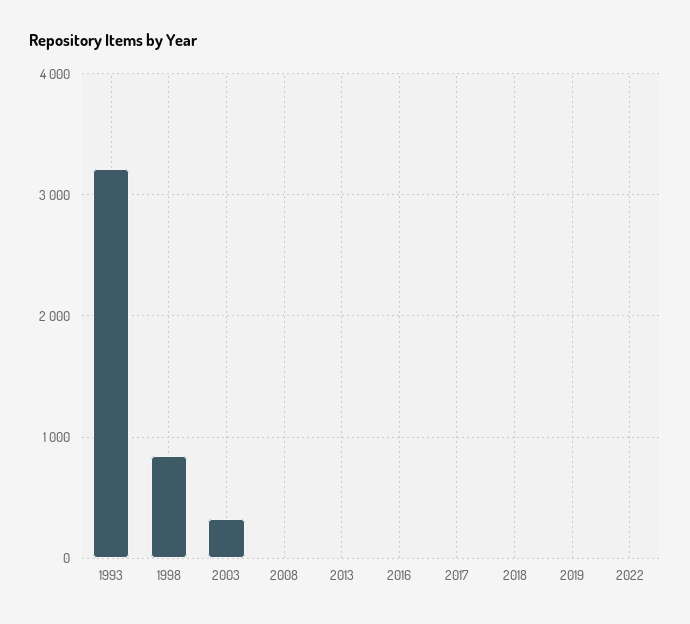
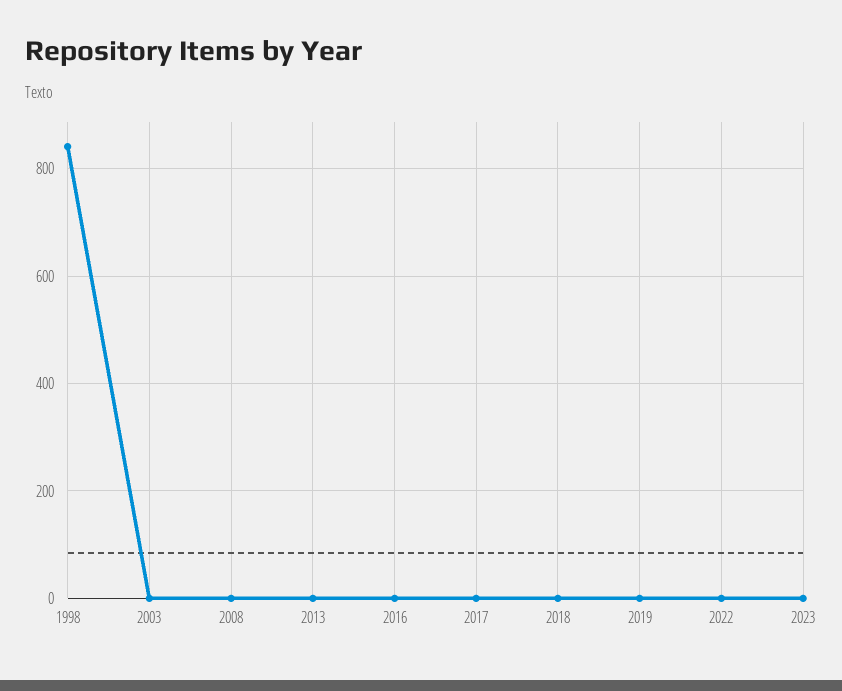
1993: 3200 -> none
2003: 300 -> 0
2023: none -> 0

